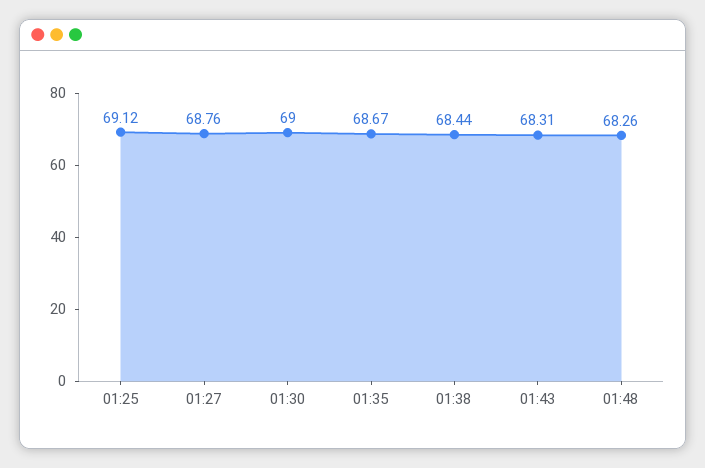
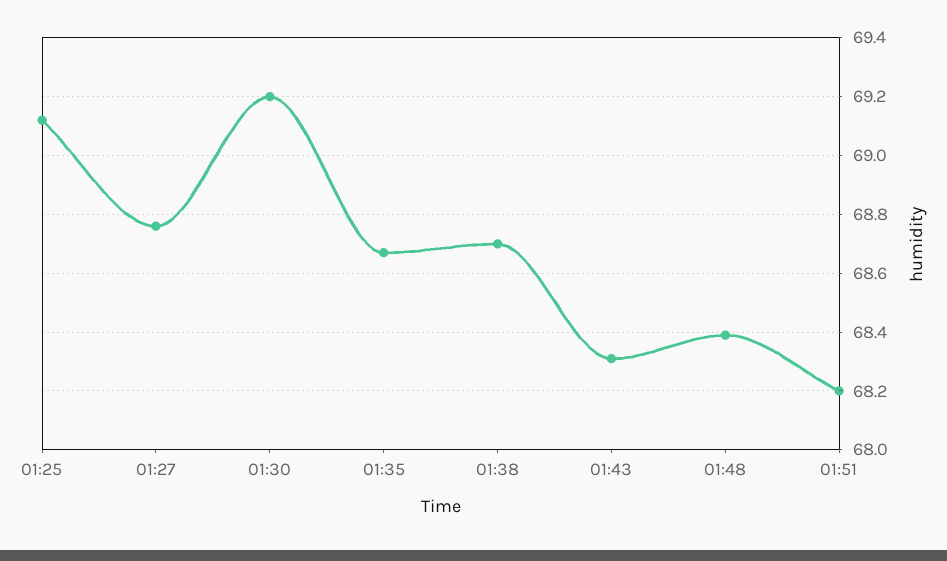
01:30: 69 -> 69.2
01:38: 68.44 -> 68.7
01:48: 68.26 -> 68.4
01:51: none -> 68.2

